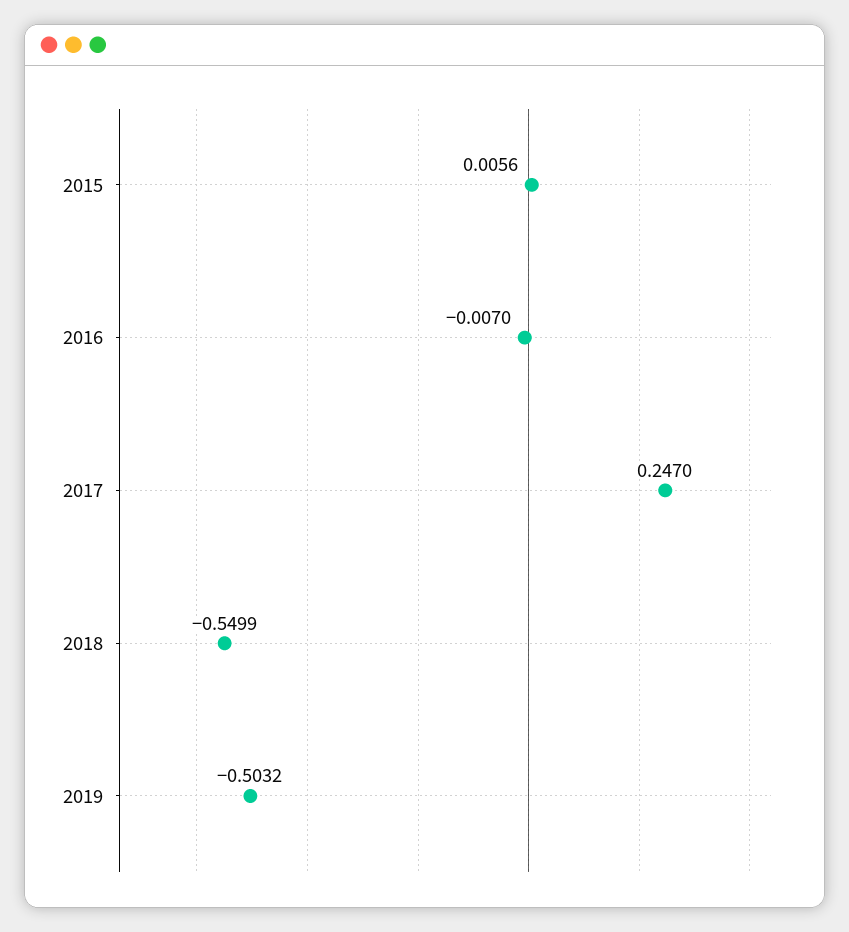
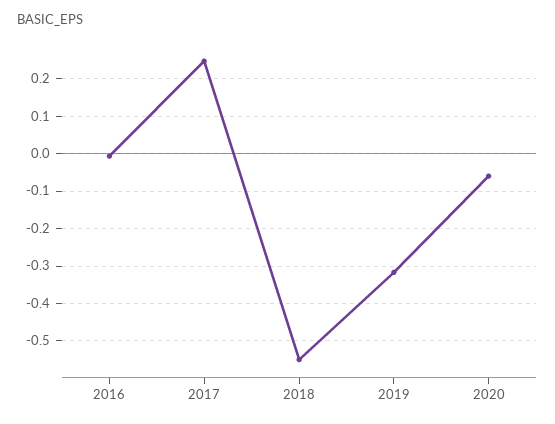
2015: 0.0056 -> none
2019: -0.5032 -> -0.32
2020: none -> -0.06

